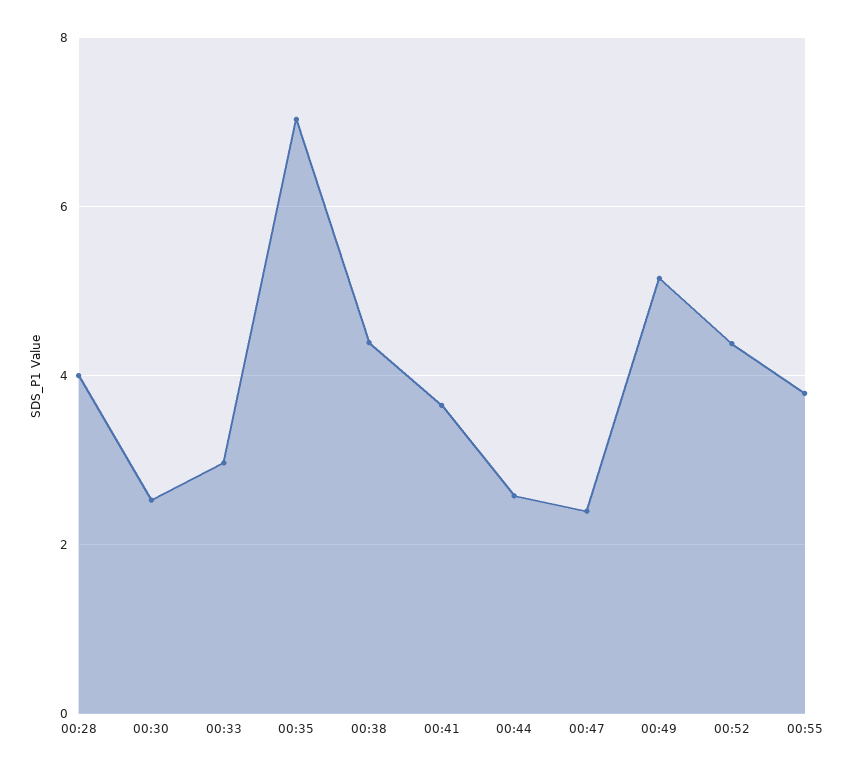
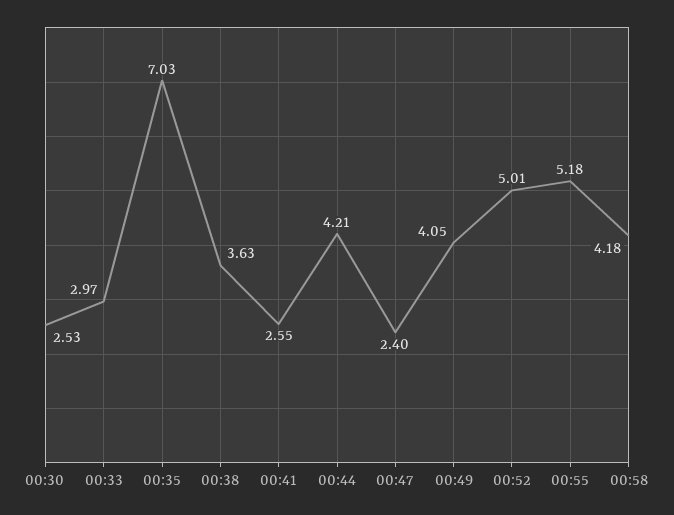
00:28: 4 -> none
00:38: 4.4 -> 3.63
00:41: 3.6 -> 2.55
00:44: 2.6 -> 4.21
00:49: 5.2 -> 4.05
00:52: 4.4 -> 5.01
00:55: 3.8 -> 5.18
00:58: none -> 4.18

